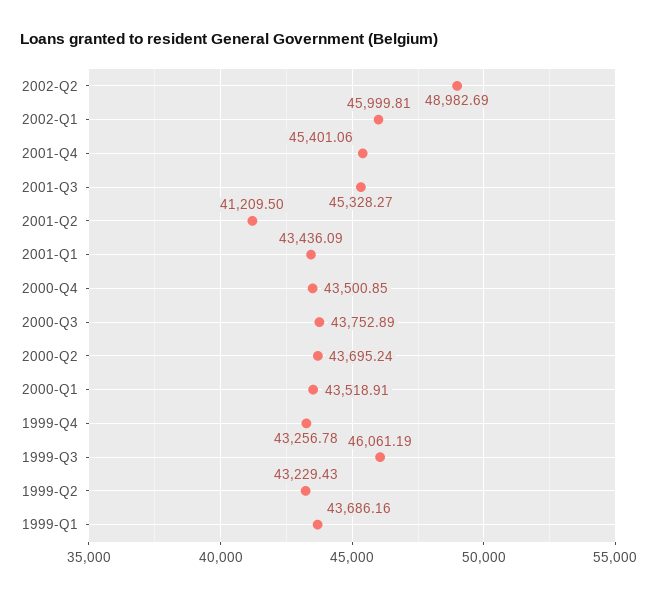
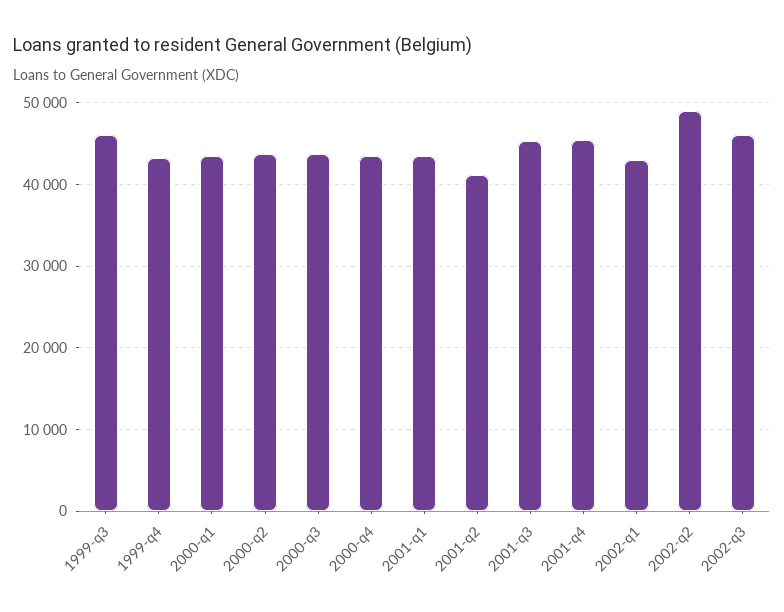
2002-Q1: 45999.81 -> 43000
1999-Q2: 43229.43 -> none
1999-Q1: 43686.16 -> none
2002-q3: none -> 46000

